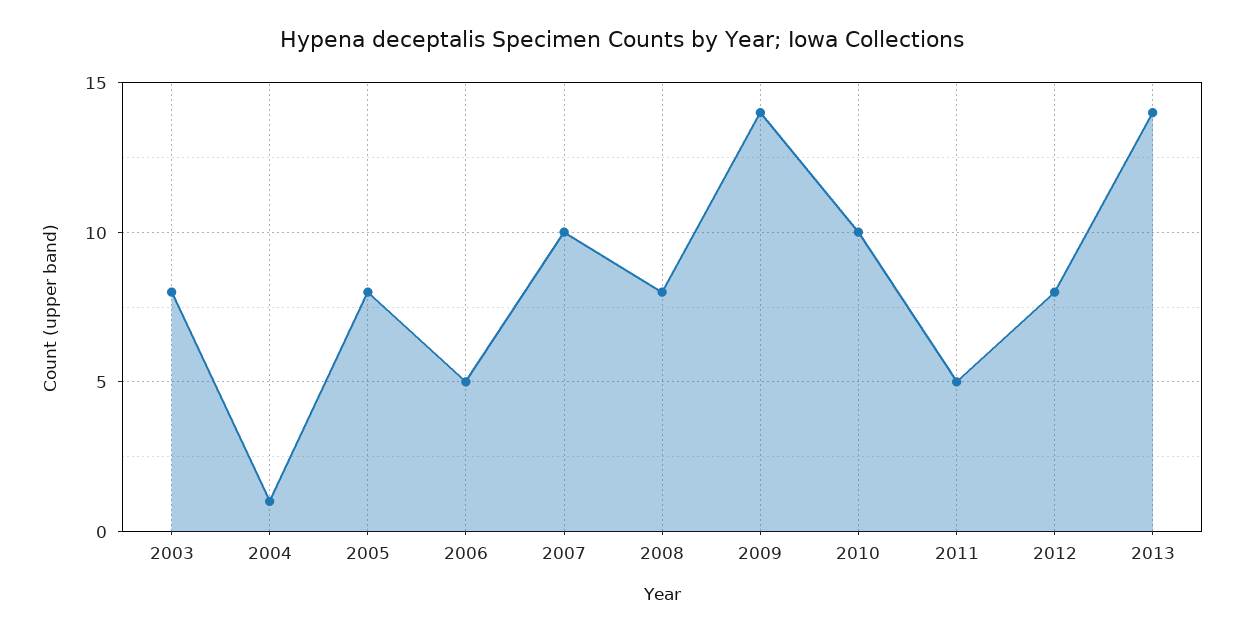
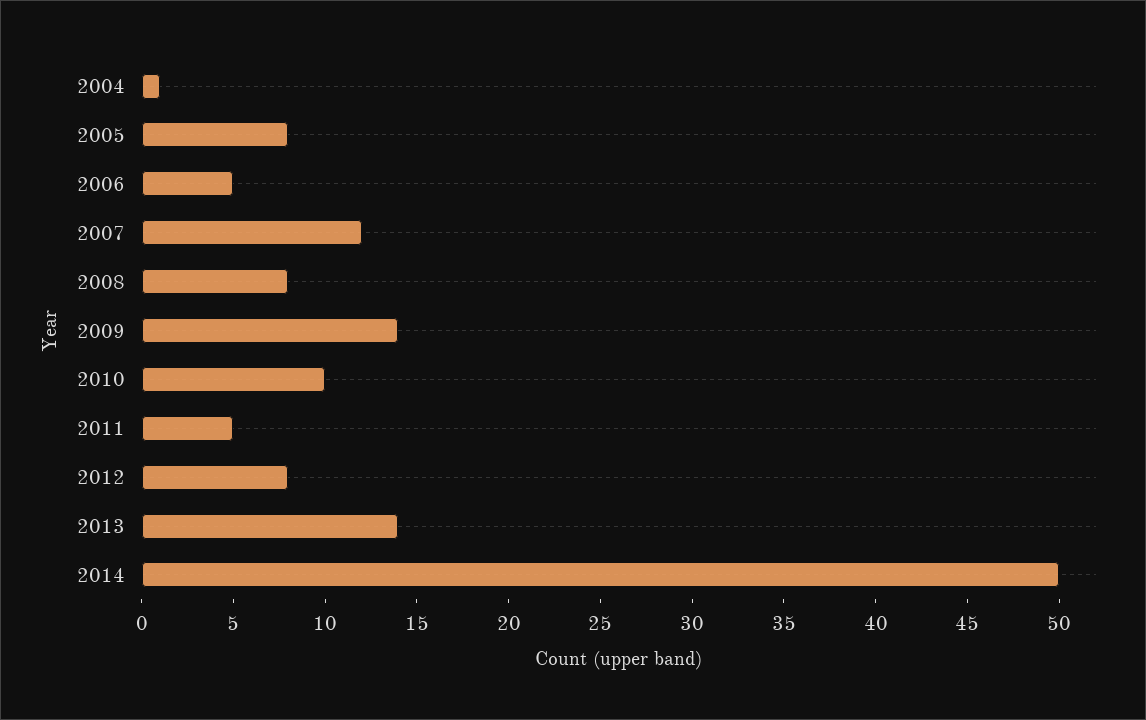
2003: 8 -> none
2007: 10 -> 12
2014: none -> 50

